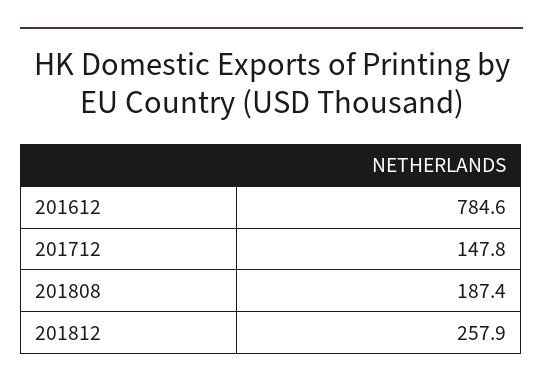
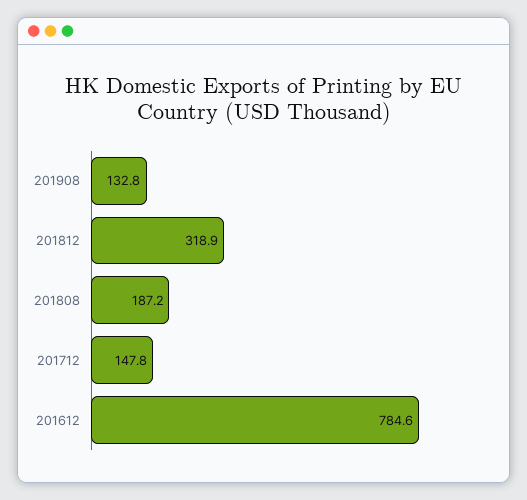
201808: 187.4 -> 187.2
201812: 257.9 -> 318.9
201908: none -> 132.8

